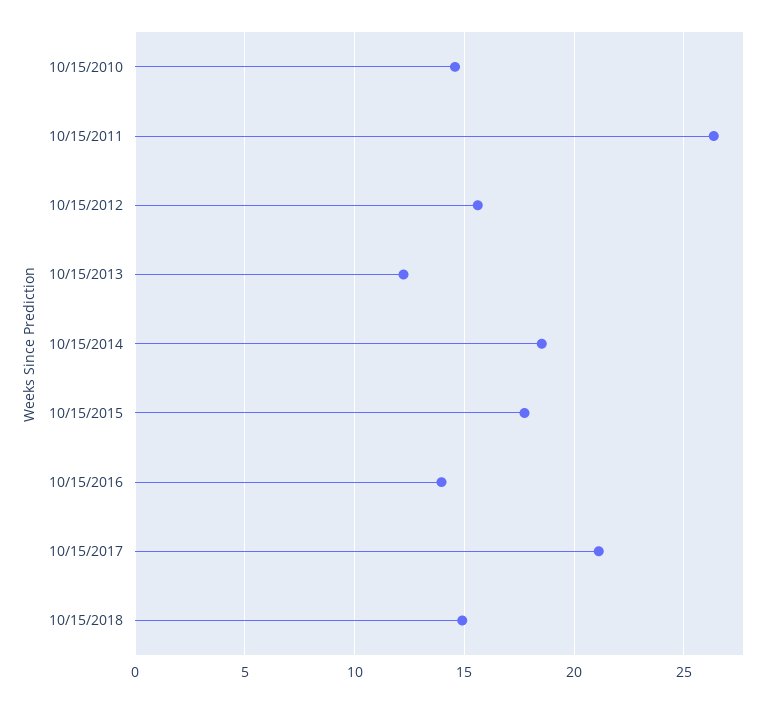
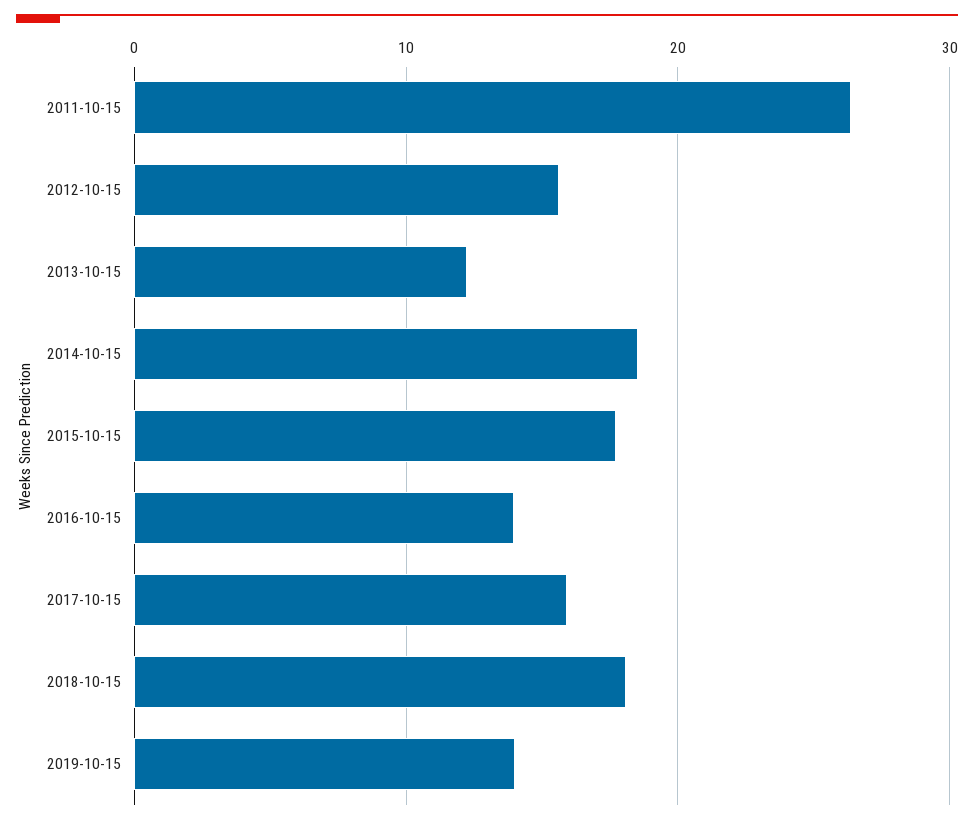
10/15/2010: 14.5 -> none
10/15/2017: 21 -> 16
10/15/2018: 15 -> 18
2019-10-15: none -> 14

